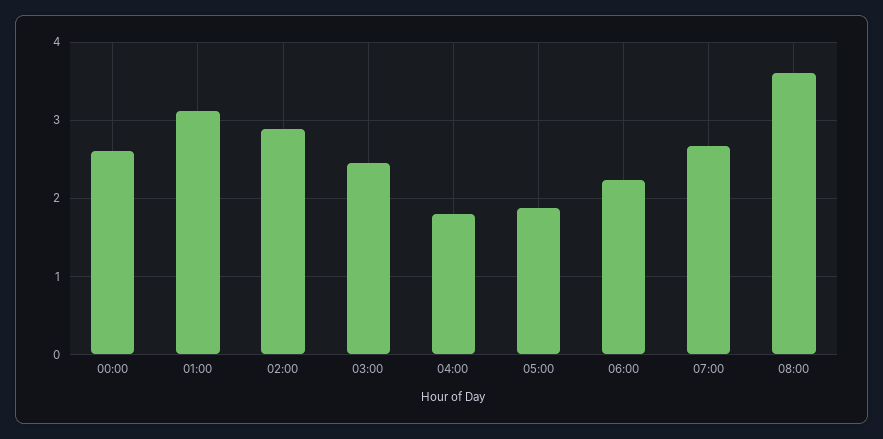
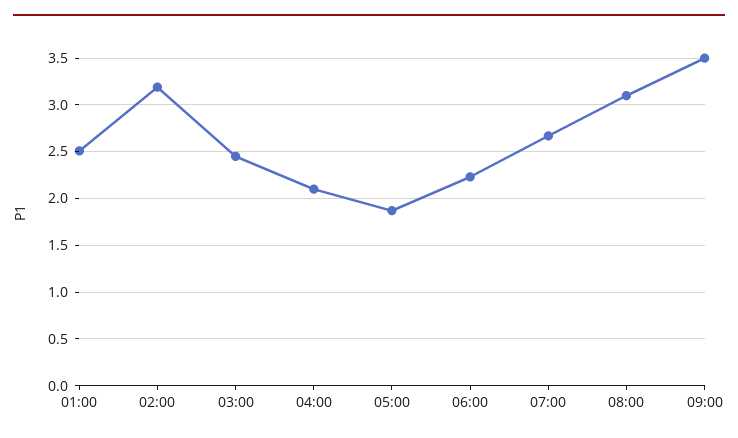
00:00: 2.6 -> none
01:00: 3.1 -> 2.5
02:00: 2.9 -> 3.2
04:00: 1.8 -> 2.1
08:00: 3.6 -> 3.1
09:00: none -> 3.5

